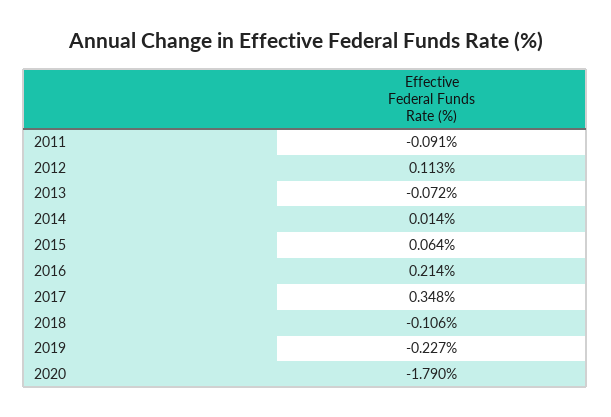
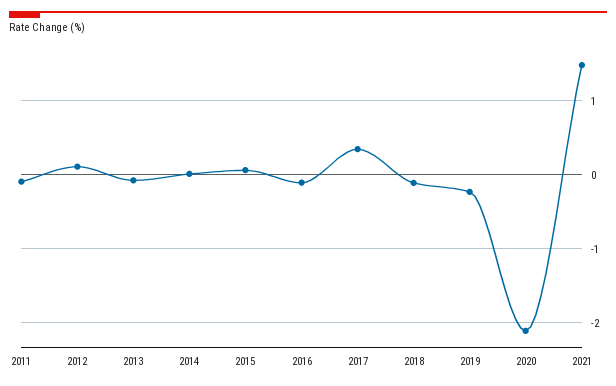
2016: 0.214 -> -0.1
2020: -1.79 -> -2.1
2021: none -> 1.5

